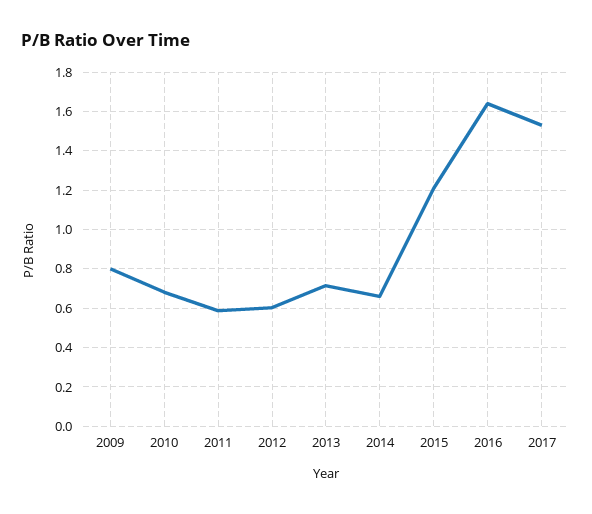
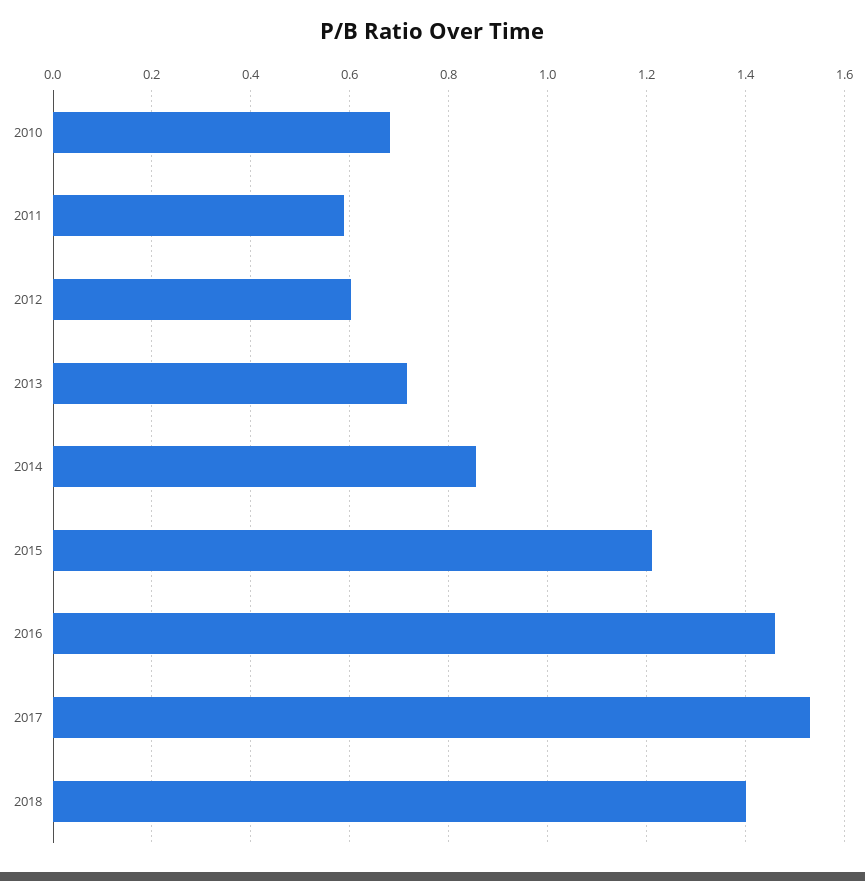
2009: 0.8 -> none
2014: 0.65 -> 0.86
2016: 1.65 -> 1.46
2018: none -> 1.4

